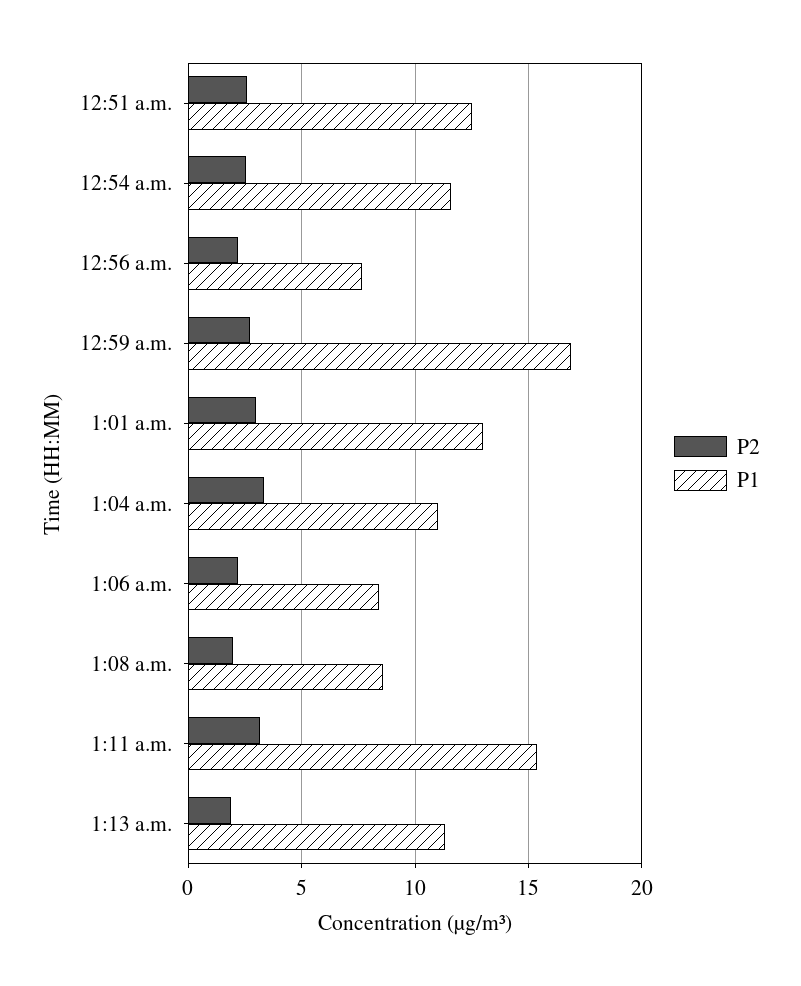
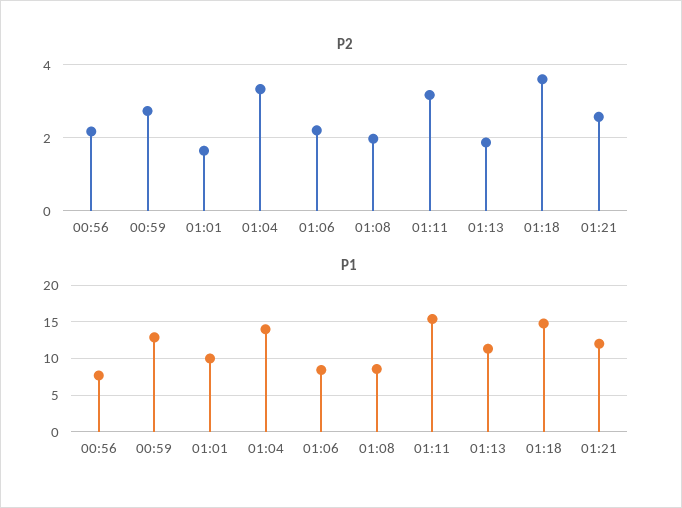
P2, 12:51 a.m.: 2.5 -> none
P1, 12:51 a.m.: 12.5 -> none
P2, 12:54 a.m.: 2.5 -> none
P1, 12:54 a.m.: 11.5 -> none
P1, 12:59 a.m.: 17 -> 13
P2, 1:01 a.m.: 3 -> 1.6
P1, 1:01 a.m.: 13 -> 10
P1, 1:04 a.m.: 11 -> 14
P2, 01:18: none -> 3.6
P2, 01:21: none -> 2.6
P1, 01:18: none -> 15
P1, 01:21: none -> 12

